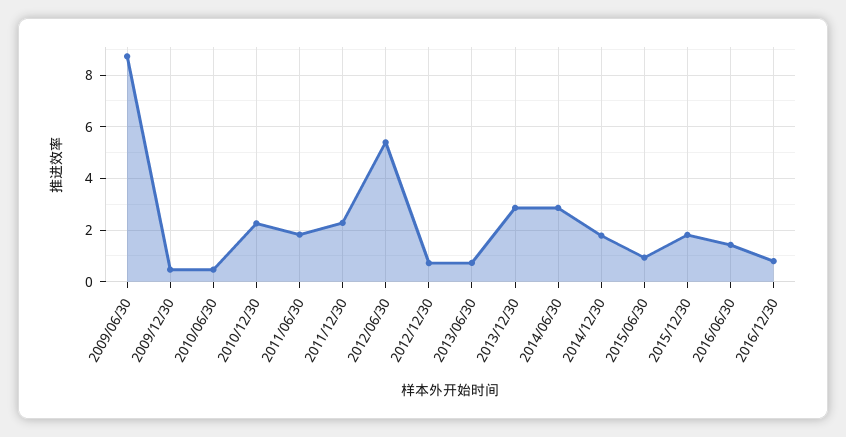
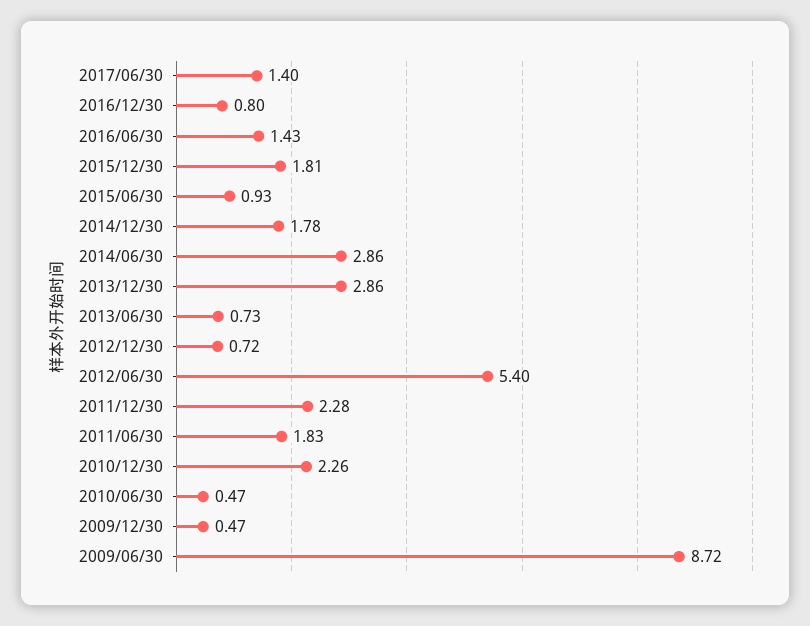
2017/06/30: none -> 1.4

